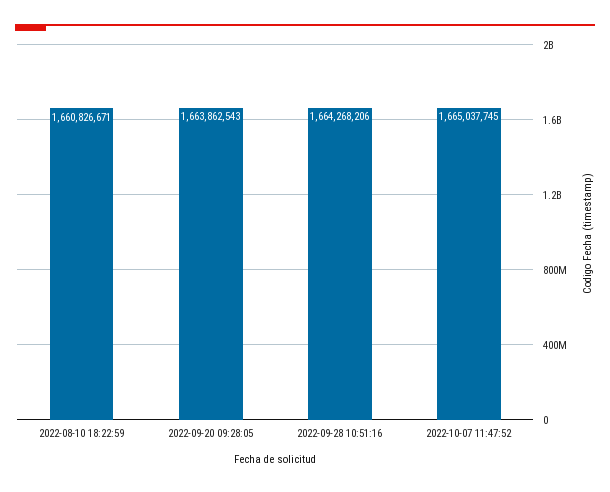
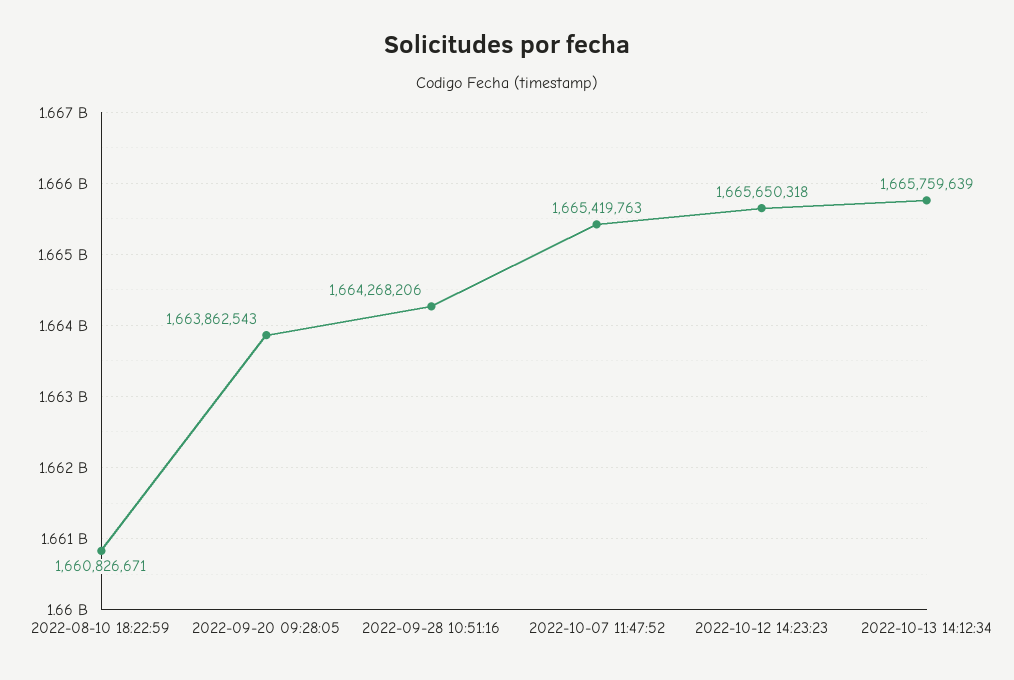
2022-10-07 11:47:52: 1665037745 -> 1665419763
2022-10-12 14:23:23: none -> 1665650318
2022-10-13 14:12:34: none -> 1665759639

